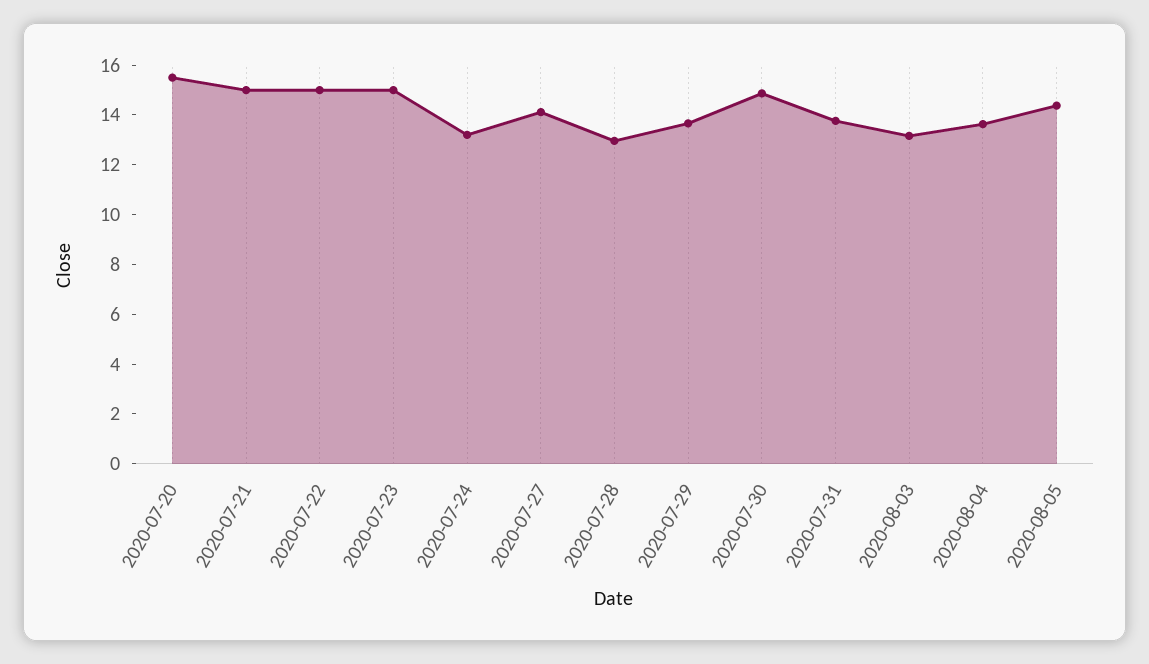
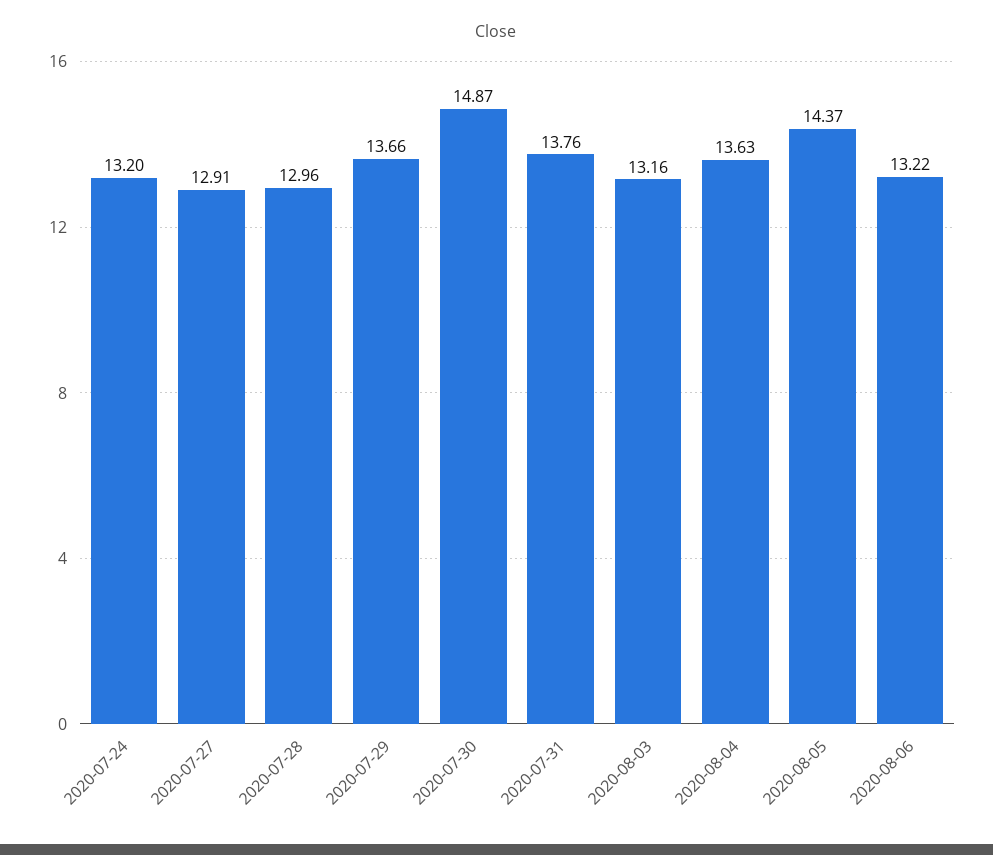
2020-07-20: 15.5 -> none
2020-07-21: 15 -> none
2020-07-22: 15 -> none
2020-07-23: 15 -> none
2020-07-27: 14 -> 12.91
2020-08-06: none -> 13.22

